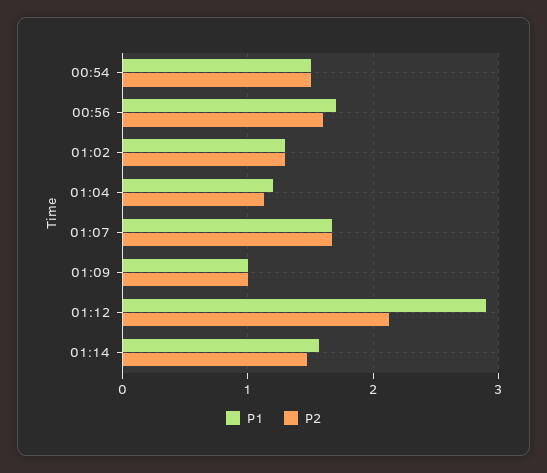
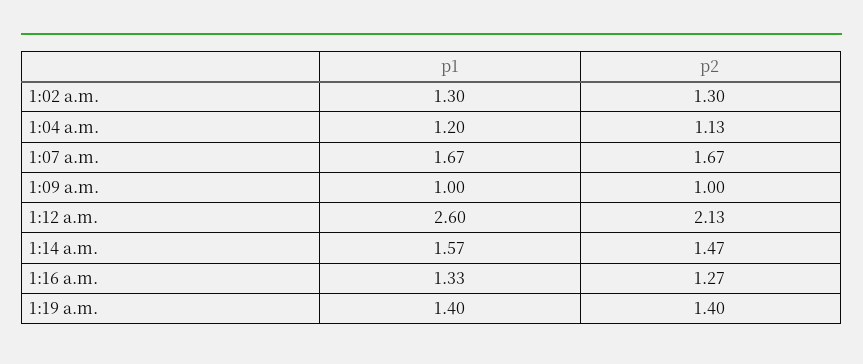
P1, 00:54: 1.5 -> none
P2, 00:54: 1.5 -> none
P1, 00:56: 1.7 -> none
P2, 00:56: 1.6 -> none
P1, 01:12: 2.9 -> 2.6
P1, 1:16 a.m.: none -> 1.33
P2, 1:16 a.m.: none -> 1.27
P1, 1:19 a.m.: none -> 1.4
P2, 1:19 a.m.: none -> 1.4

